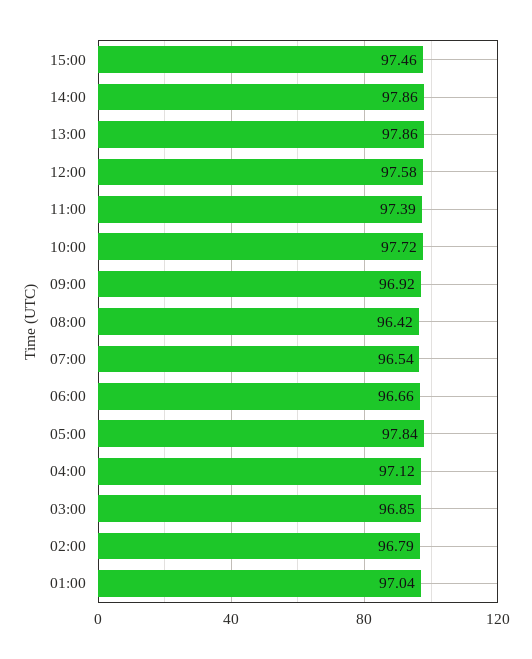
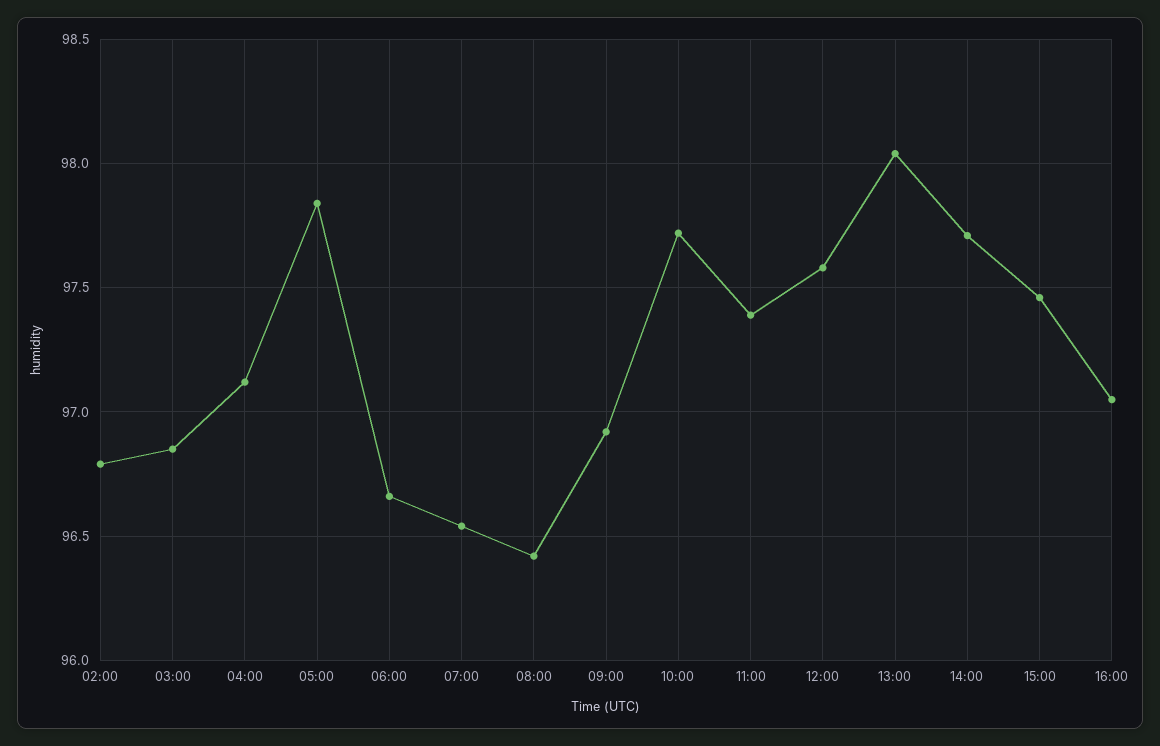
14:00: 97.86 -> 97.7
13:00: 97.86 -> 98.05
01:00: 97.04 -> none
16:00: none -> 97.05

